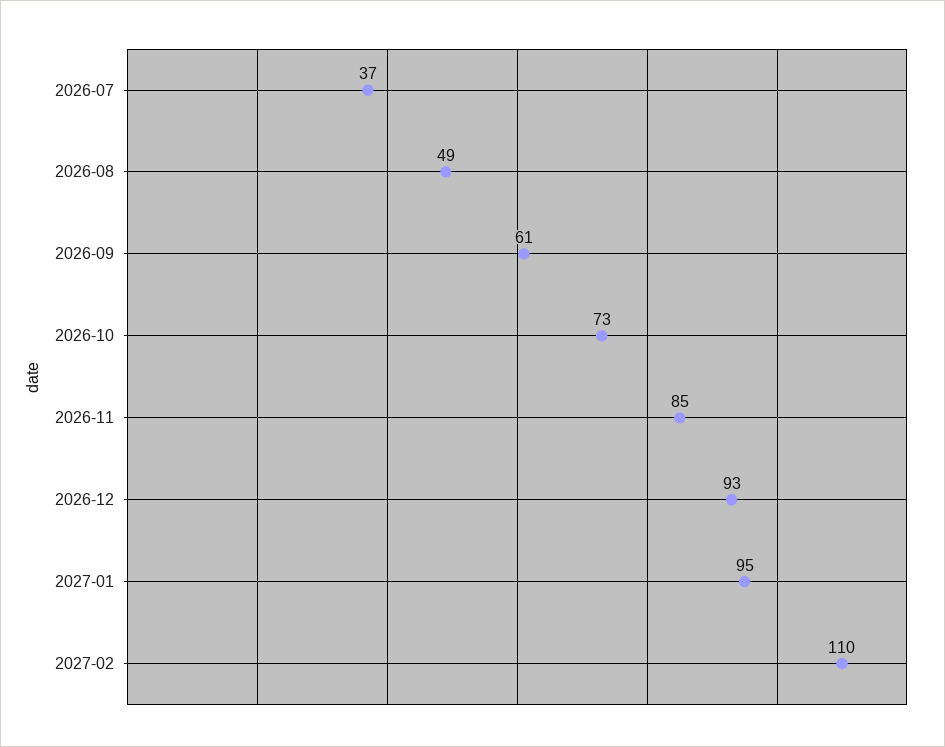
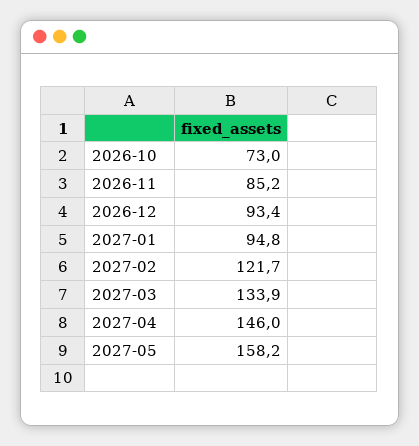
2026-07: 37 -> none
2026-08: 49 -> none
2026-09: 61 -> none
2027-02: 110 -> 121.7
2027-03: none -> 133.9
2027-04: none -> 146
2027-05: none -> 158.2

